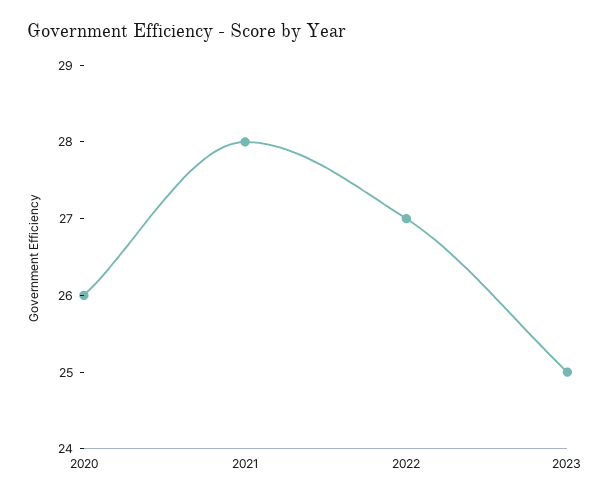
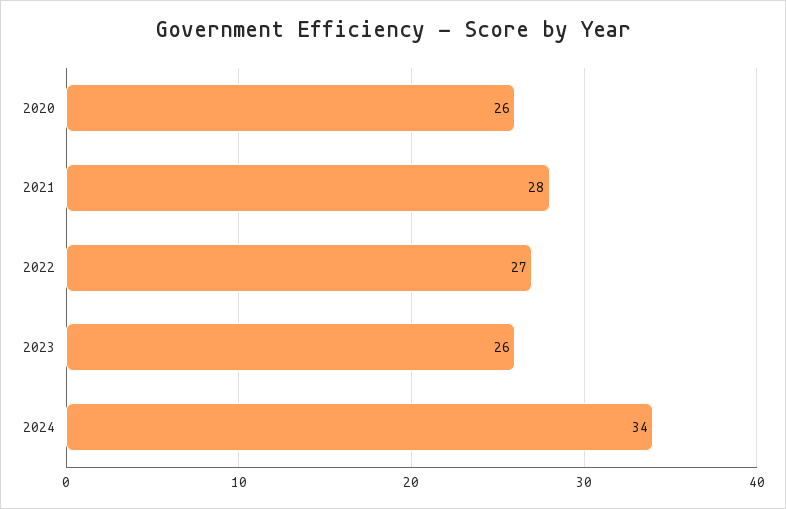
2023: 25 -> 26
2024: none -> 34

